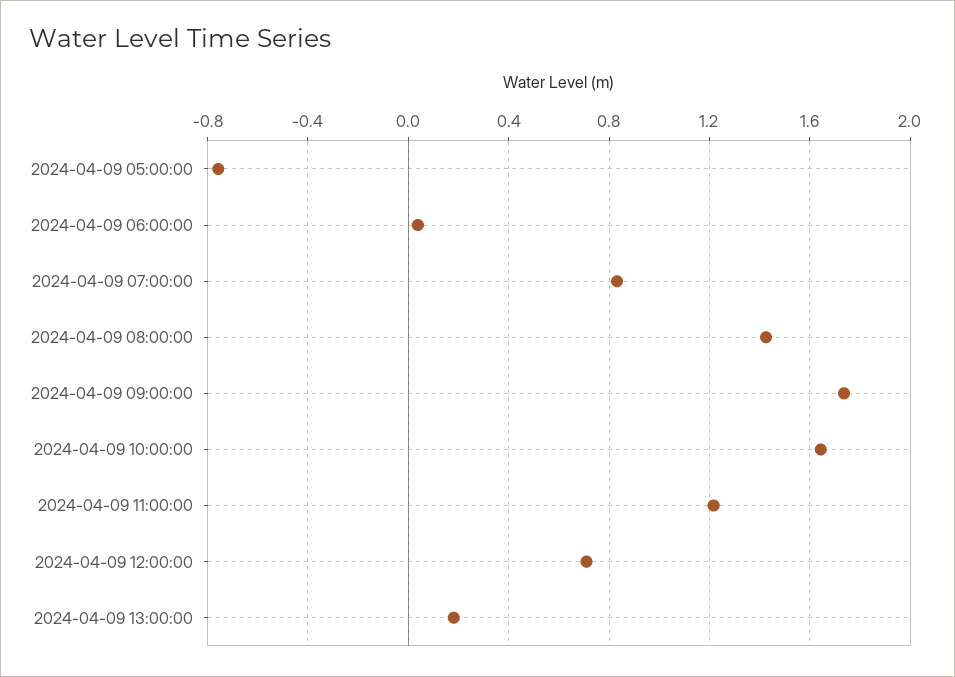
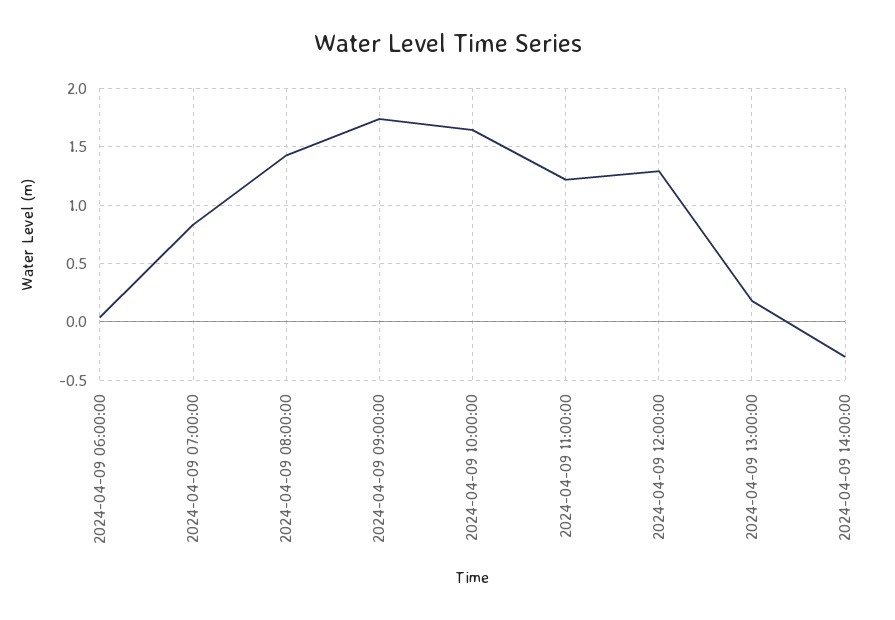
2024-04-09 05:00:00: -0.75 -> none
2024-04-09 12:00:00: 0.7 -> 1.3
2024-04-09 14:00:00: none -> -0.3

